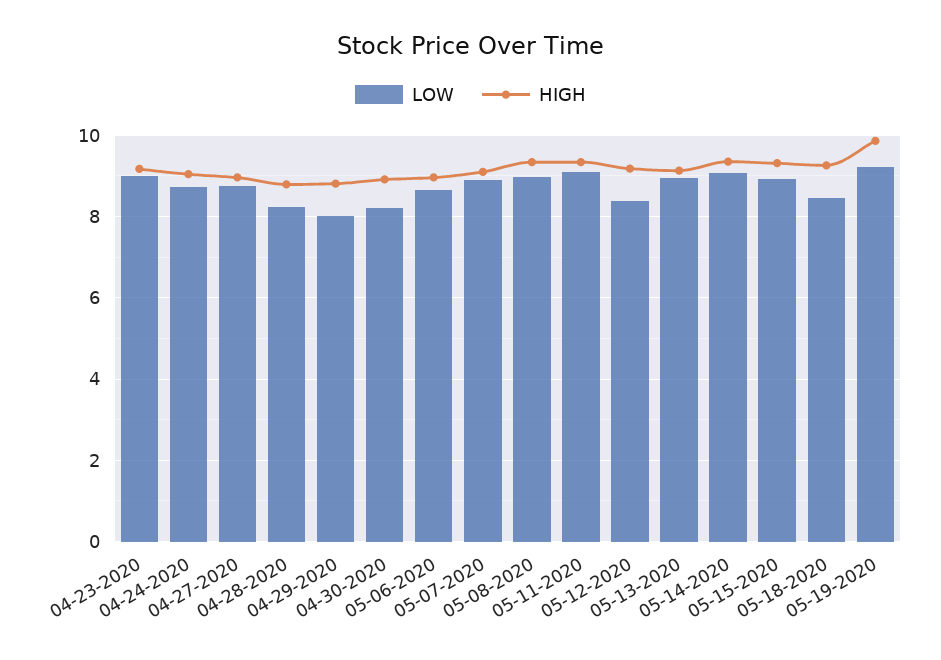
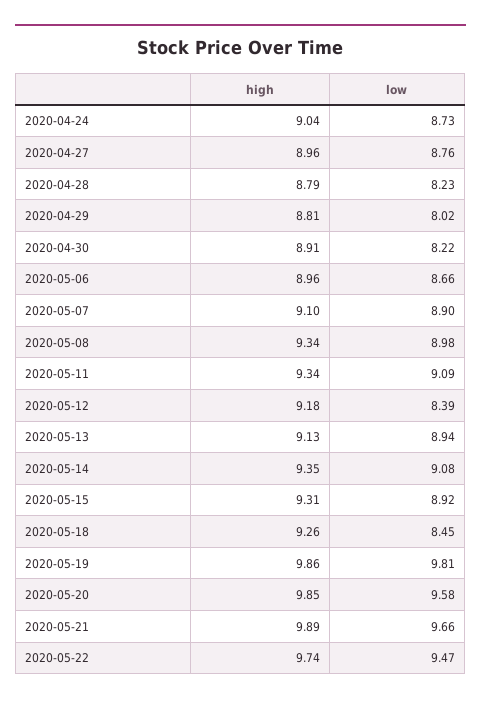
LOW, 04-23-2020: 9 -> none
HIGH, 04-23-2020: 9.2 -> none
LOW, 05-19-2020: 9.2 -> 9.81
HIGH, 2020-05-20: none -> 9.85
LOW, 2020-05-20: none -> 9.58
HIGH, 2020-05-21: none -> 9.89
LOW, 2020-05-21: none -> 9.66
HIGH, 2020-05-22: none -> 9.74
LOW, 2020-05-22: none -> 9.47

